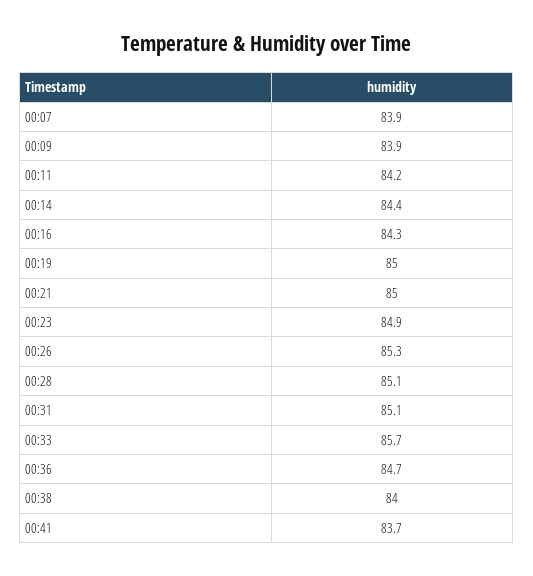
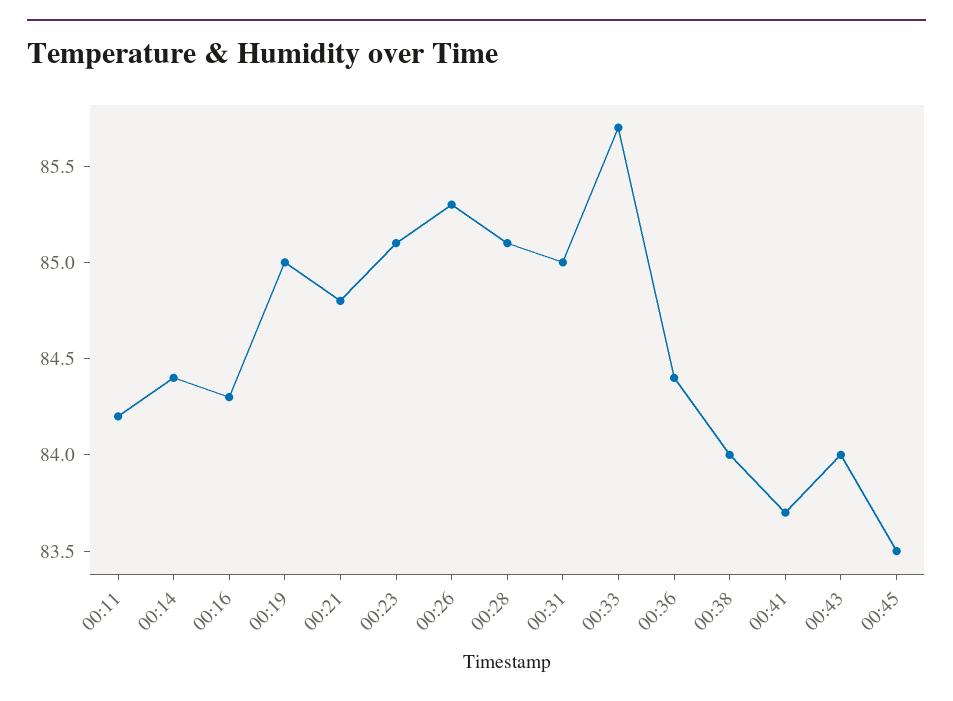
00:07: 83.9 -> none
00:09: 83.9 -> none
00:21: 85 -> 84.8
00:23: 84.9 -> 85.1
00:31: 85.1 -> 85
00:36: 84.7 -> 84.4
00:43: none -> 84
00:45: none -> 83.5

